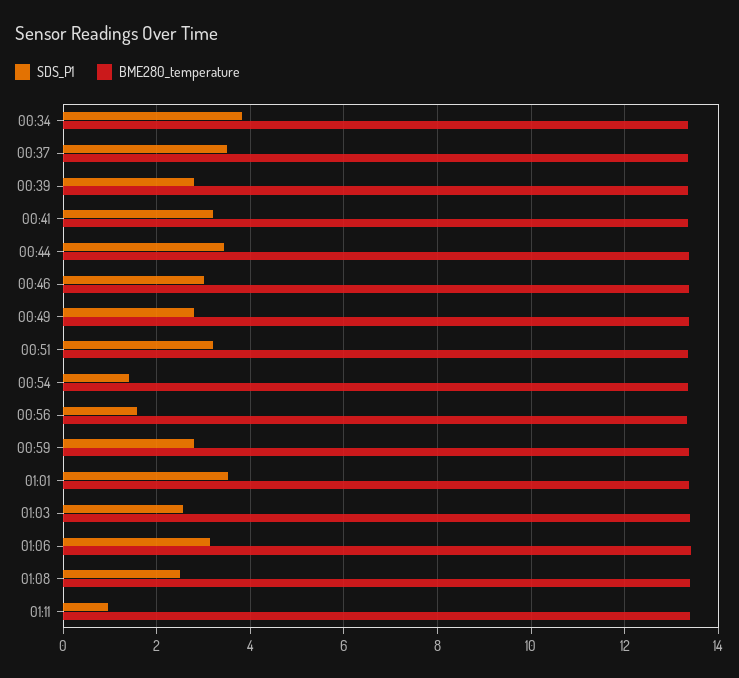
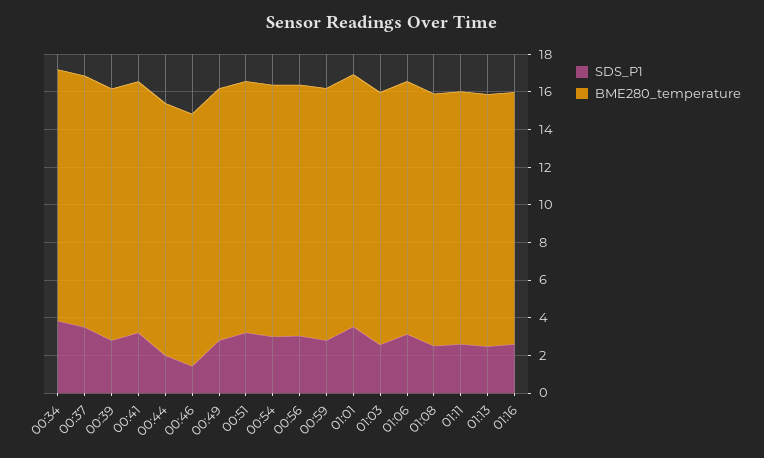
SDS_P1, 00:44: 3.4 -> 2
SDS_P1, 00:46: 3 -> 1.5
SDS_P1, 00:54: 1.4 -> 3
SDS_P1, 00:56: 1.6 -> 3
SDS_P1, 01:11: 1 -> 2.5
SDS_P1, 01:13: none -> 2.5
BME280_temperature, 01:13: none -> 13.5
SDS_P1, 01:16: none -> 2.5
BME280_temperature, 01:16: none -> 13.5

